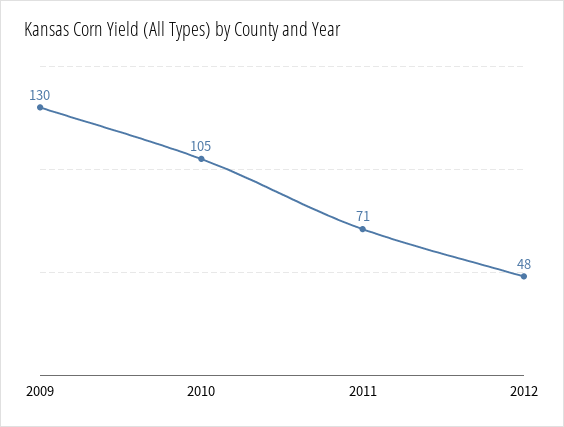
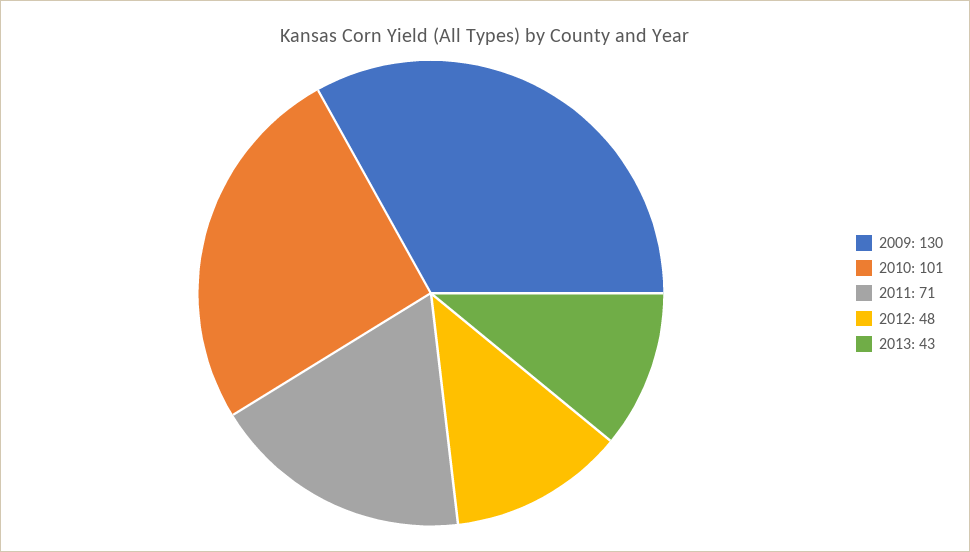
2010: 105 -> 101
2013: none -> 43

